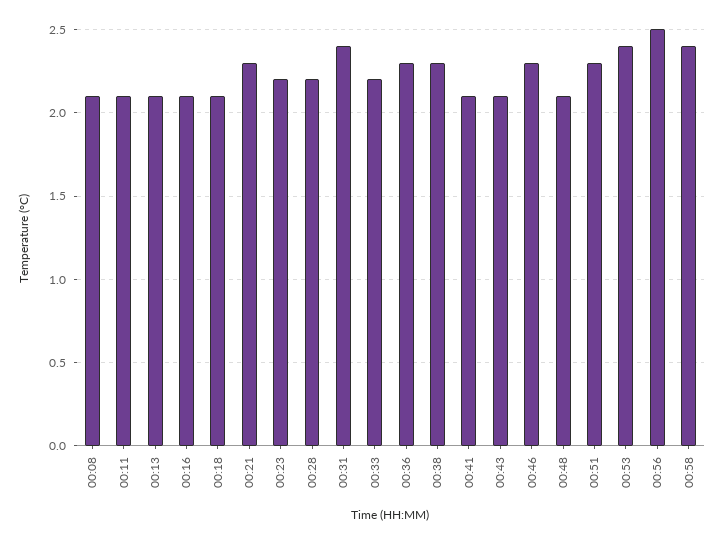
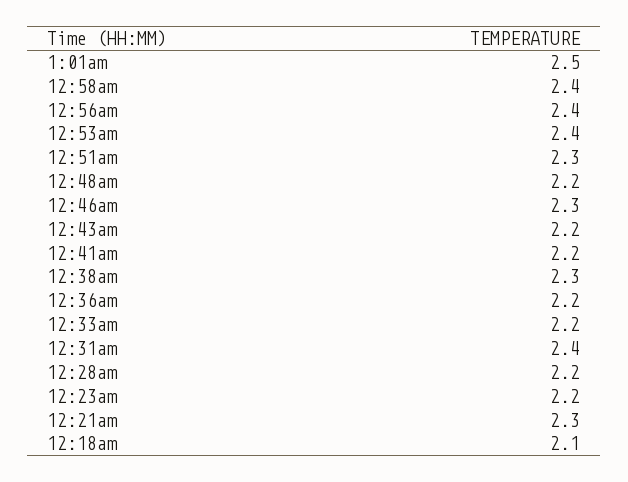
00:08: 2.1 -> none
00:11: 2.1 -> none
00:13: 2.1 -> none
00:16: 2.1 -> none
00:36: 2.3 -> 2.2
00:41: 2.1 -> 2.2
00:43: 2.1 -> 2.2
00:48: 2.1 -> 2.2
00:56: 2.5 -> 2.4
1:01am: none -> 2.5

